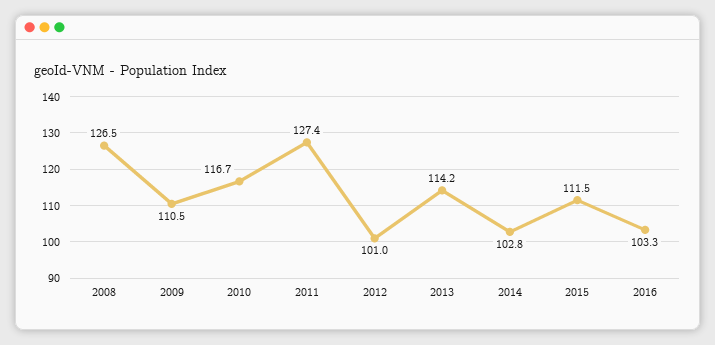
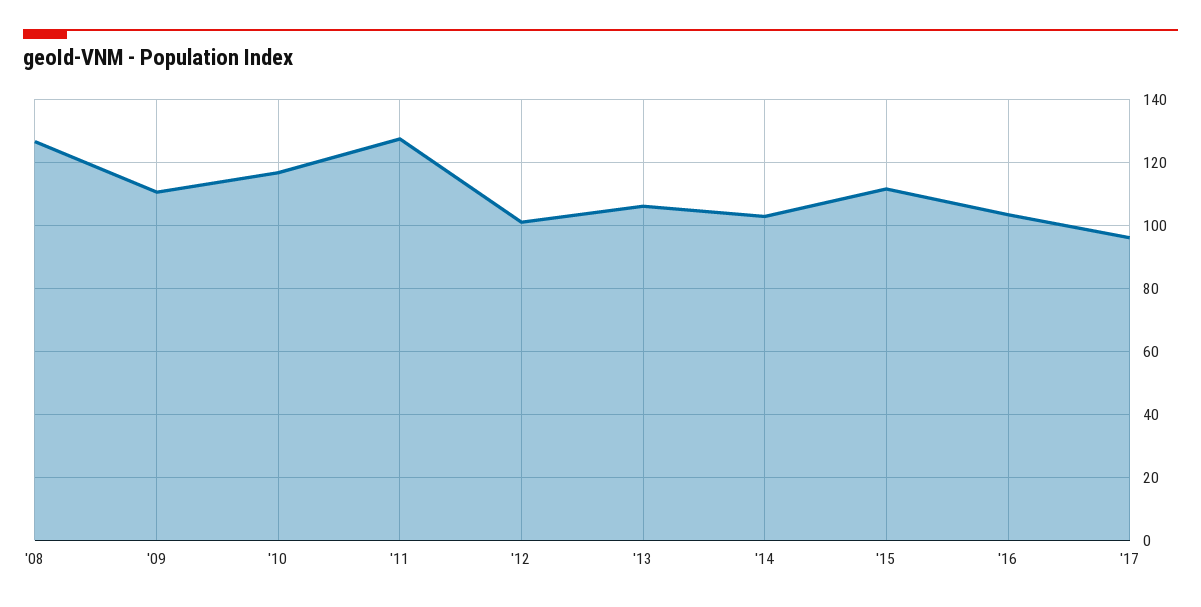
2013: 114.2 -> 106
'17: none -> 96

